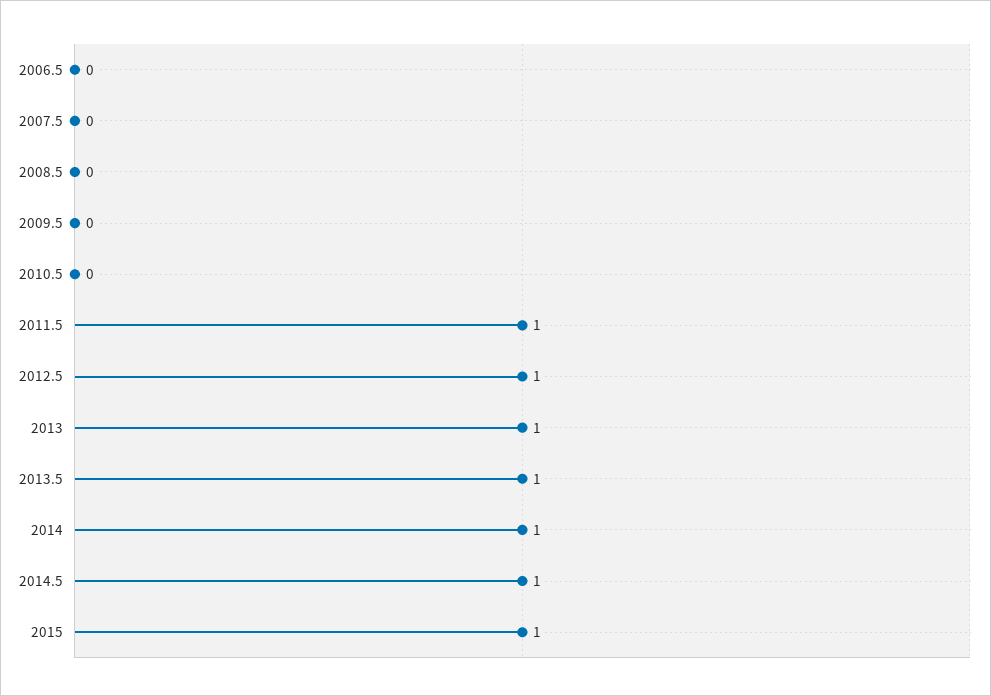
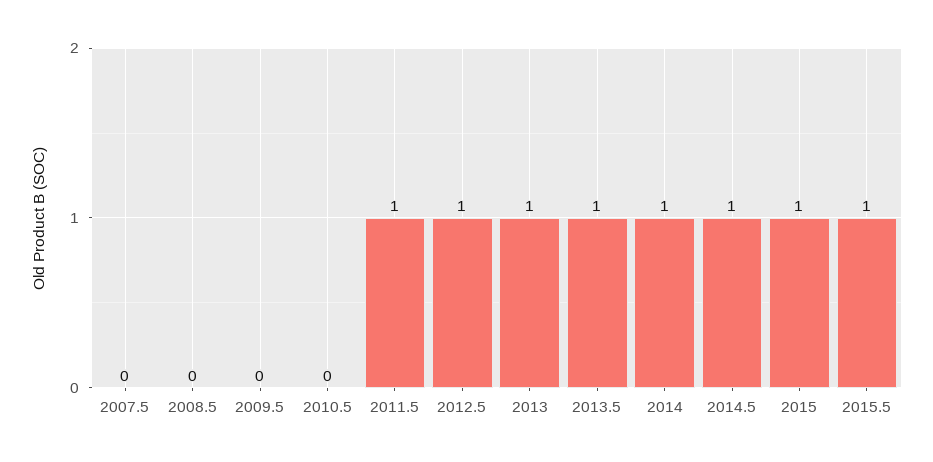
2006.5: 0 -> none
2015.5: none -> 1

